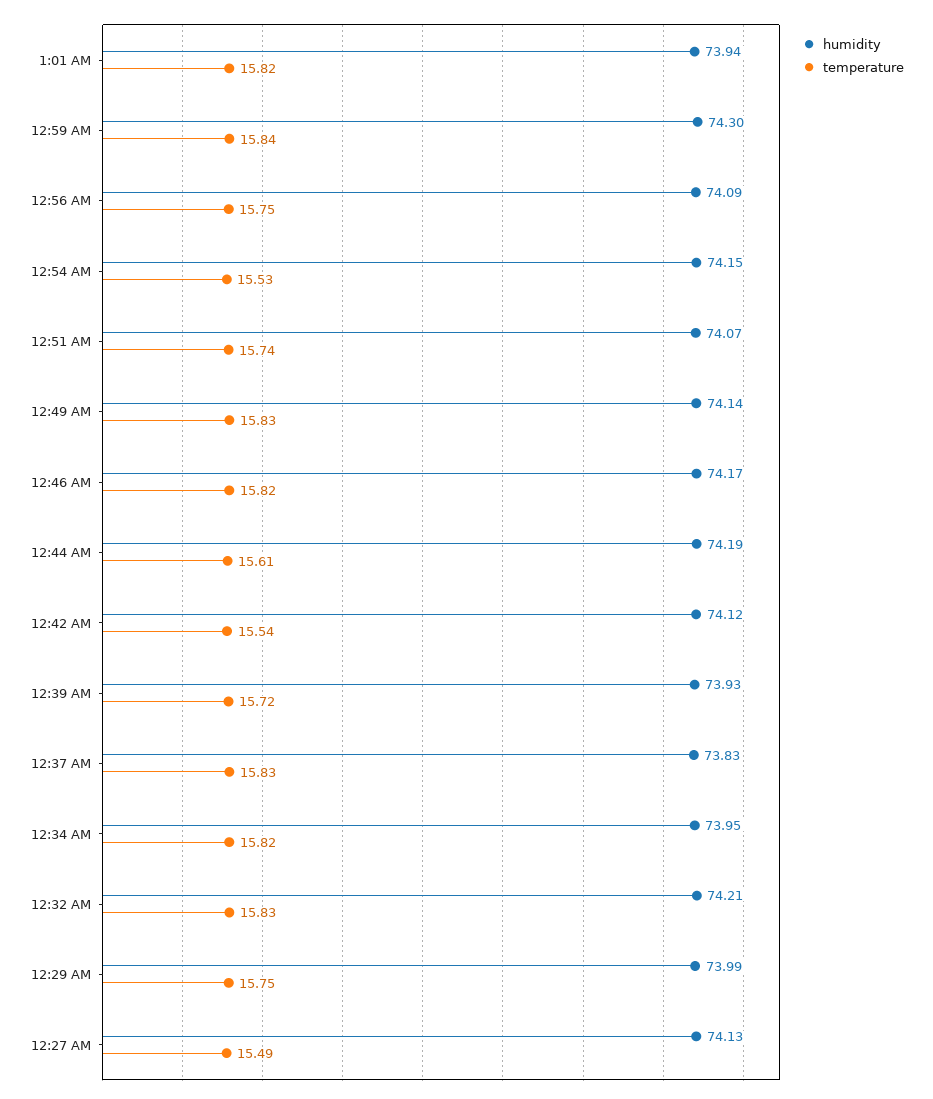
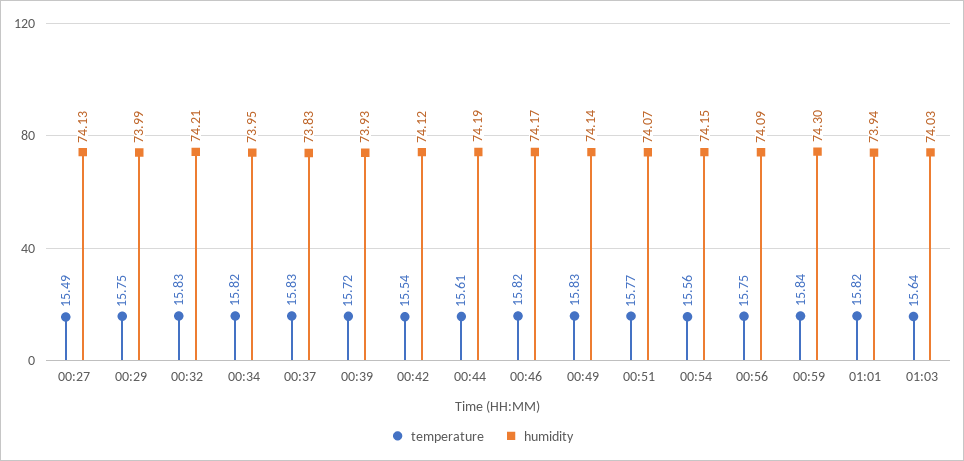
temperature, 12:54 AM: 15.53 -> 15.56
temperature, 12:51 AM: 15.74 -> 15.77
temperature, 01:03: none -> 15.64
humidity, 01:03: none -> 74.03

